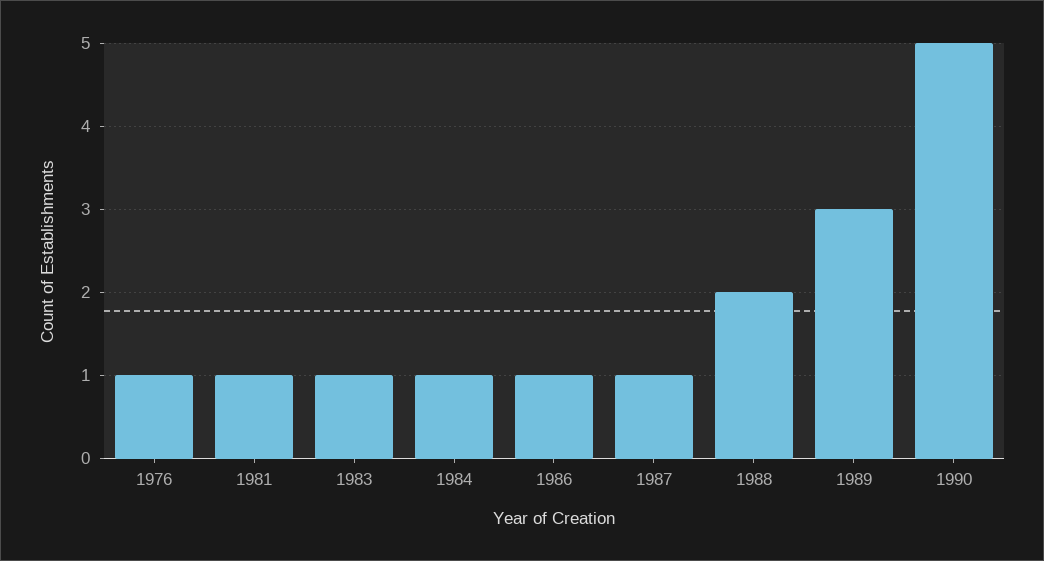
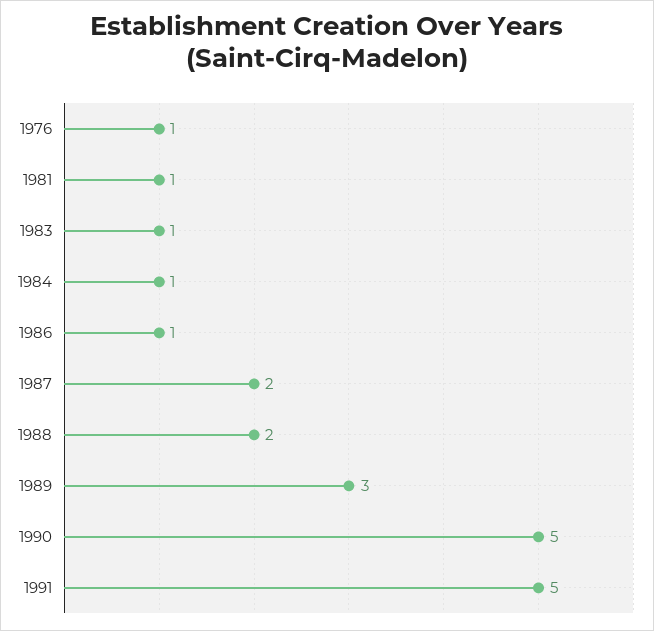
1987: 1 -> 2
1991: none -> 5

